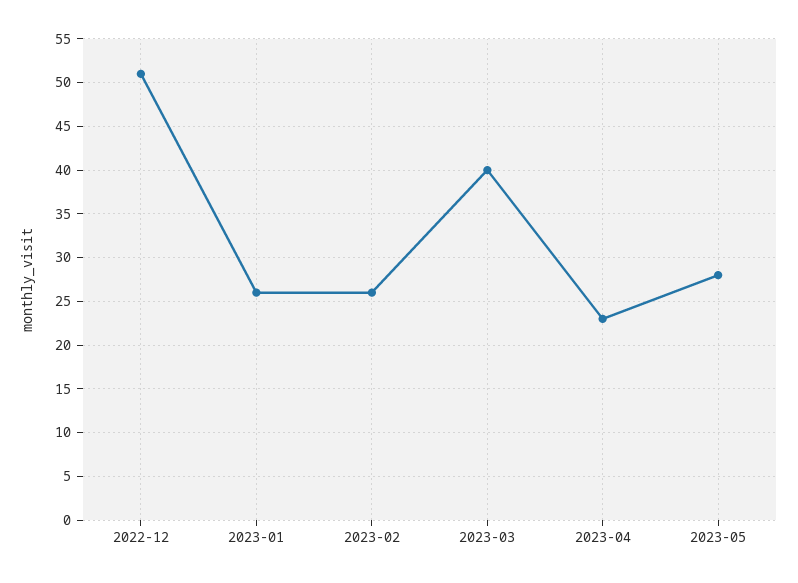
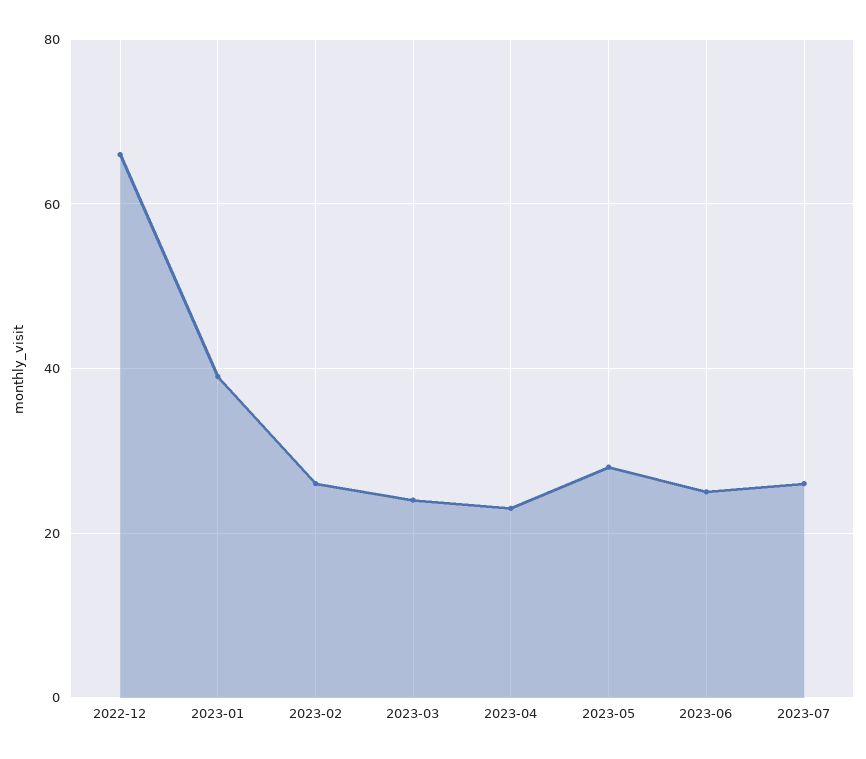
2022-12: 51 -> 65
2023-01: 26 -> 40
2023-03: 40 -> 25
2023-06: none -> 25
2023-07: none -> 25

